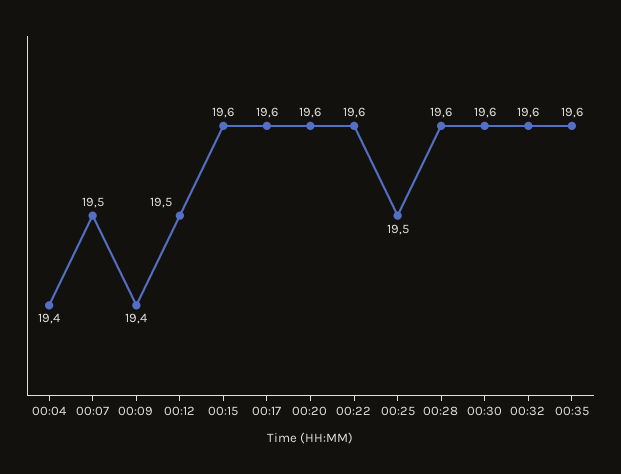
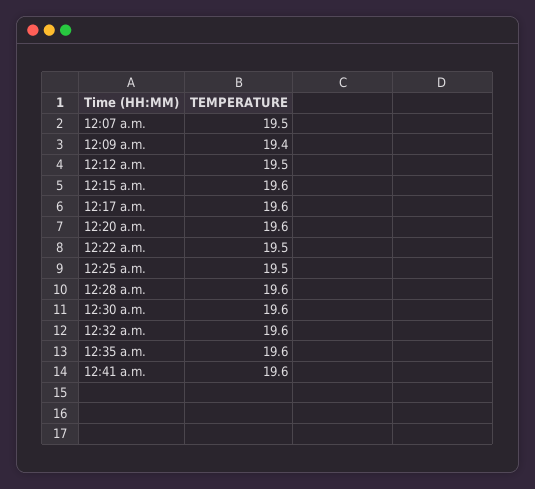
00:04: 19.4 -> none
00:22: 19.6 -> 19.5
12:41 a.m.: none -> 19.6

